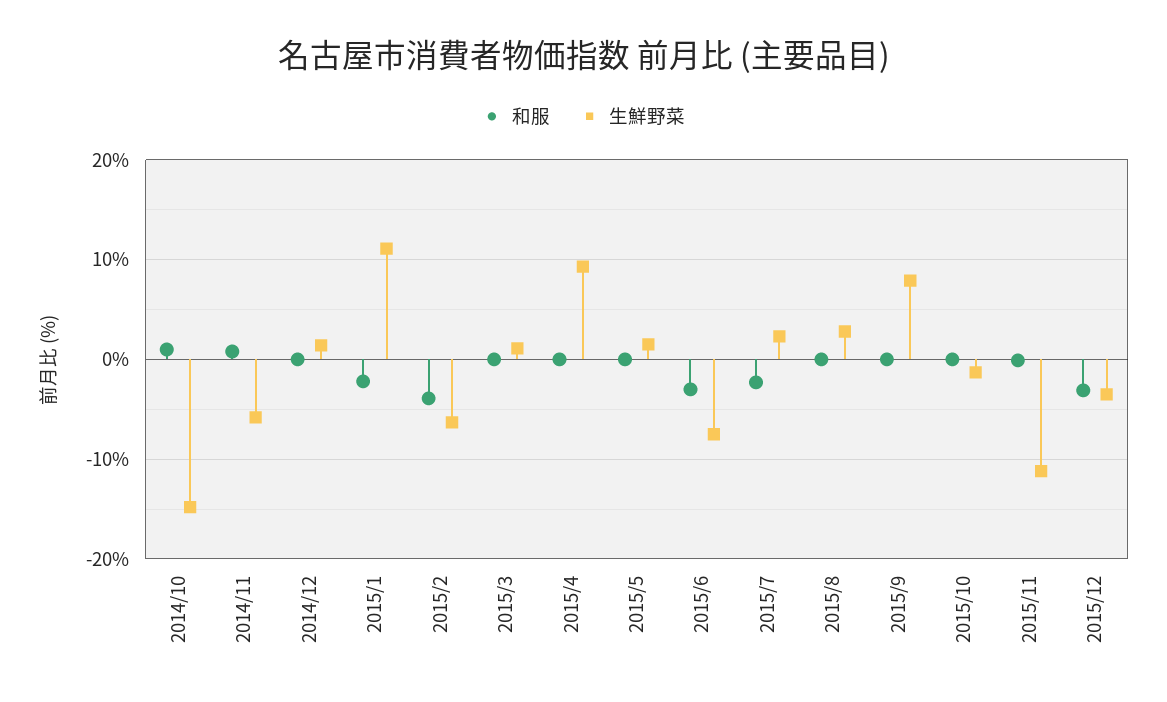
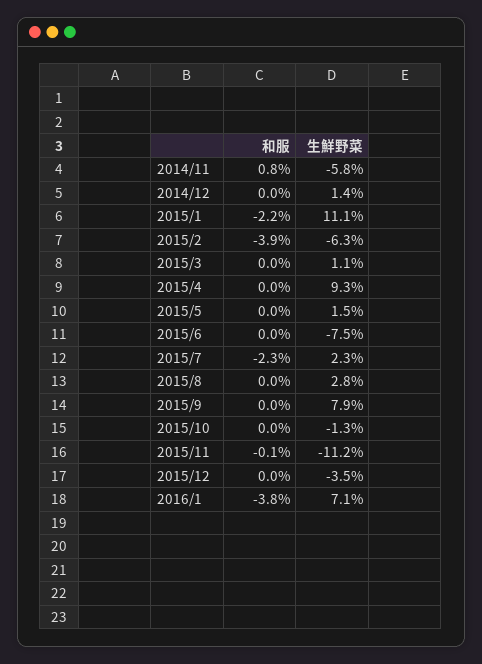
和服, 2014/10: 1 -> none
生鮮野菜, 2014/10: -15 -> none
和服, 2015/6: -3 -> 0
和服, 2015/12: -3 -> 0
和服, 2016/1: none -> -3.8
生鮮野菜, 2016/1: none -> 7.1

